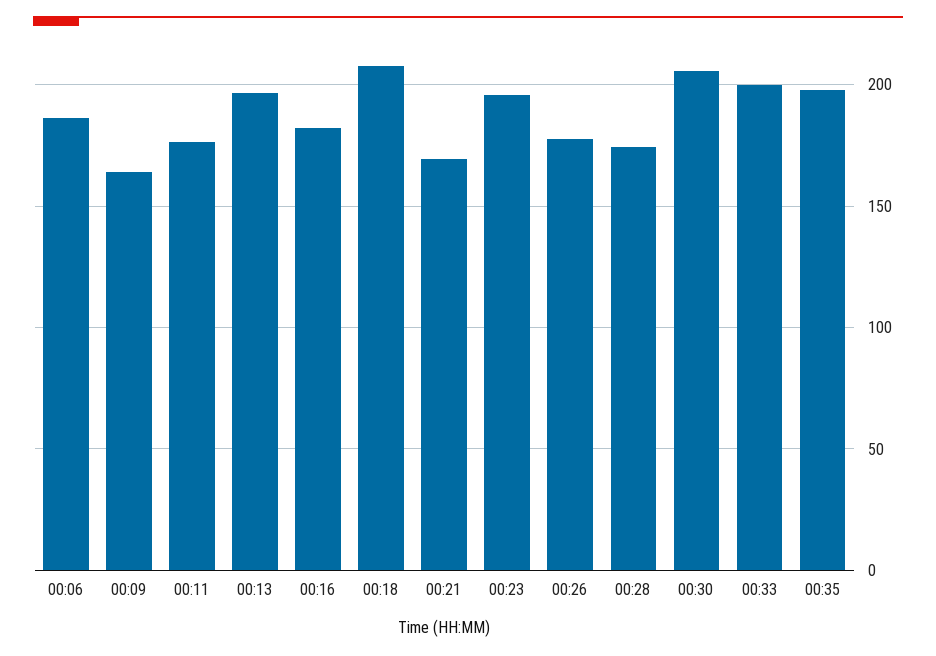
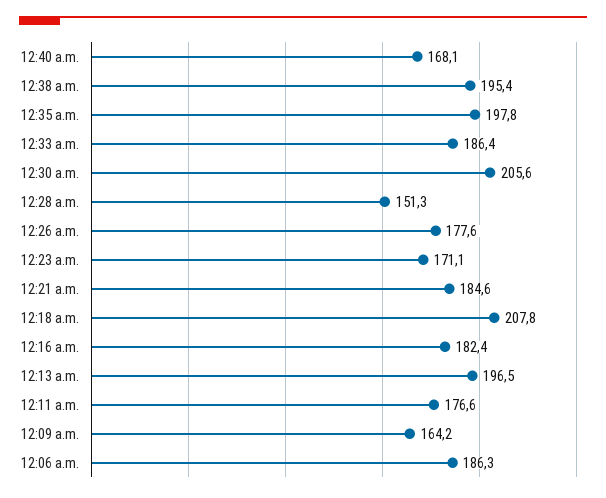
00:21: 170 -> 184.6
00:23: 195 -> 171.1
00:28: 175 -> 151.3
00:33: 200 -> 186.4
12:40 a.m.: none -> 168.1
12:38 a.m.: none -> 195.4

